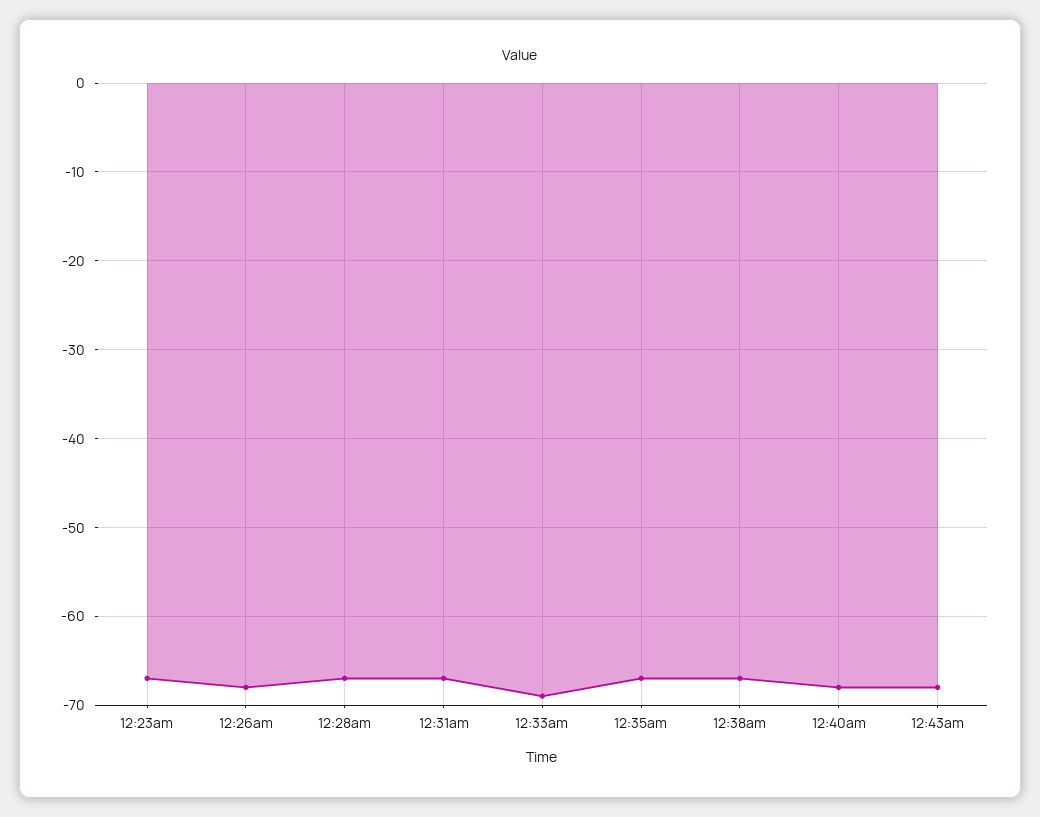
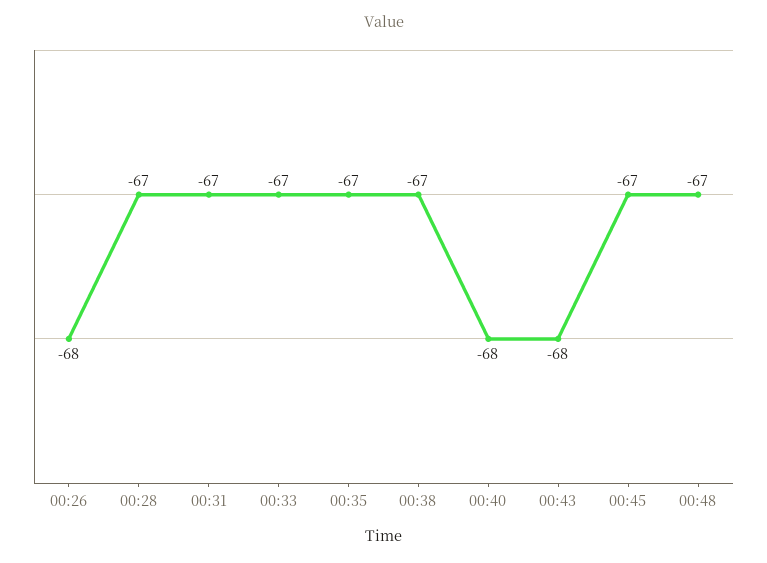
12:23am: -67 -> none
12:33am: -69 -> -67
00:45: none -> -67
00:48: none -> -67

